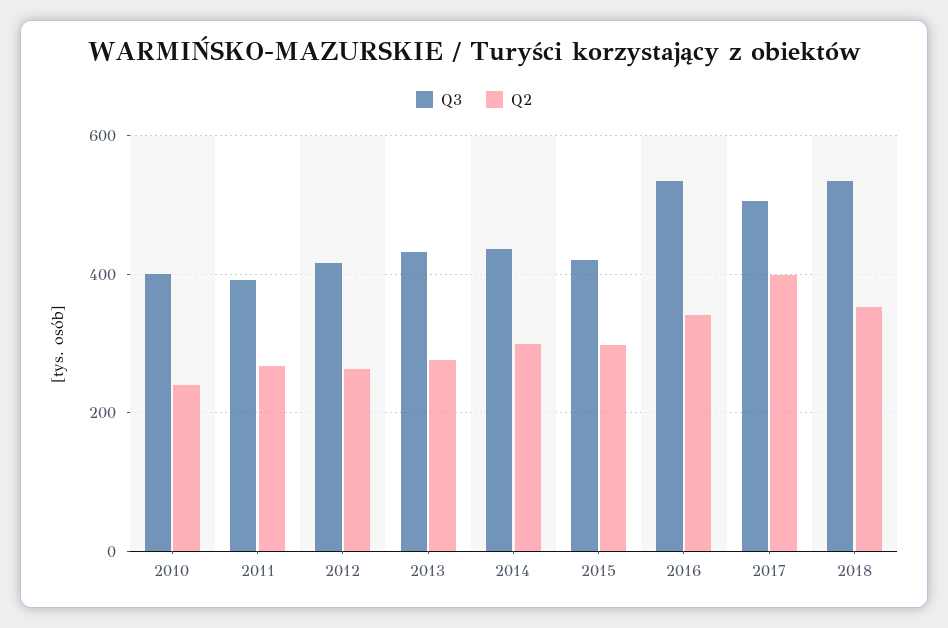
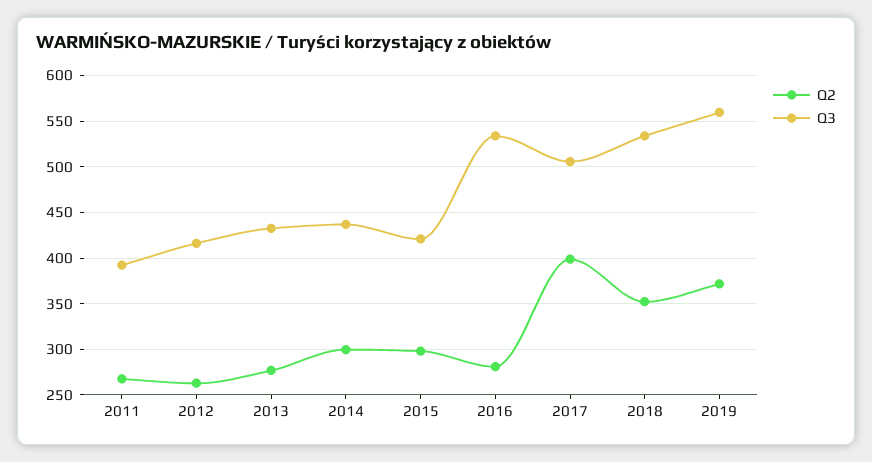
Q3, 2010: 400 -> none
Q2, 2010: 240 -> none
Q2, 2016: 340 -> 280
Q2, 2019: none -> 370
Q3, 2019: none -> 560

